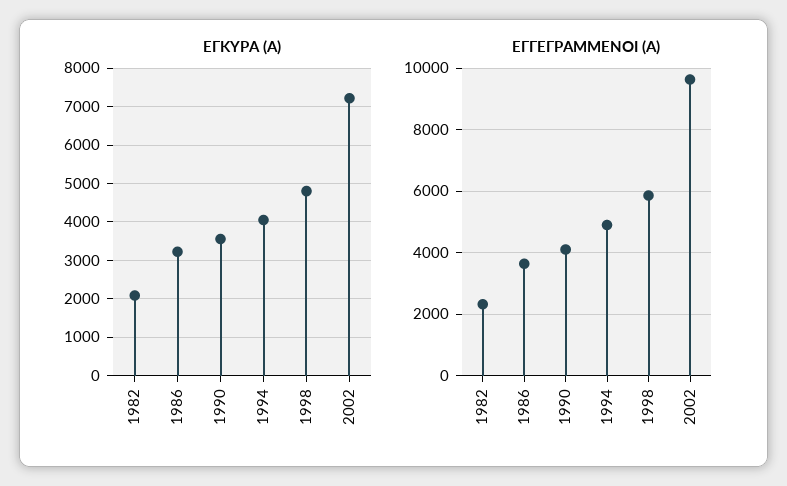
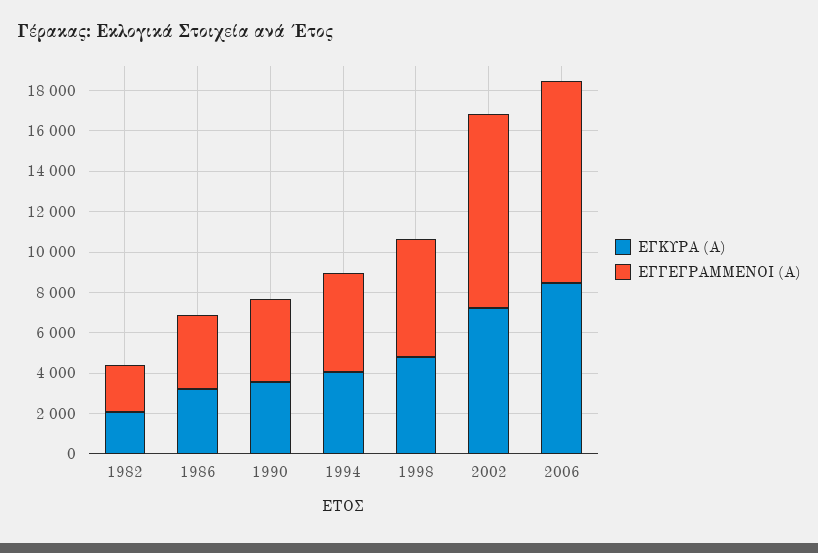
ΕΓΚΥΡΑ (Α), 2006: none -> 8500
ΕΓΓΕΓΡΑΜΜΕΝΟΙ (Α), 2006: none -> 10000

